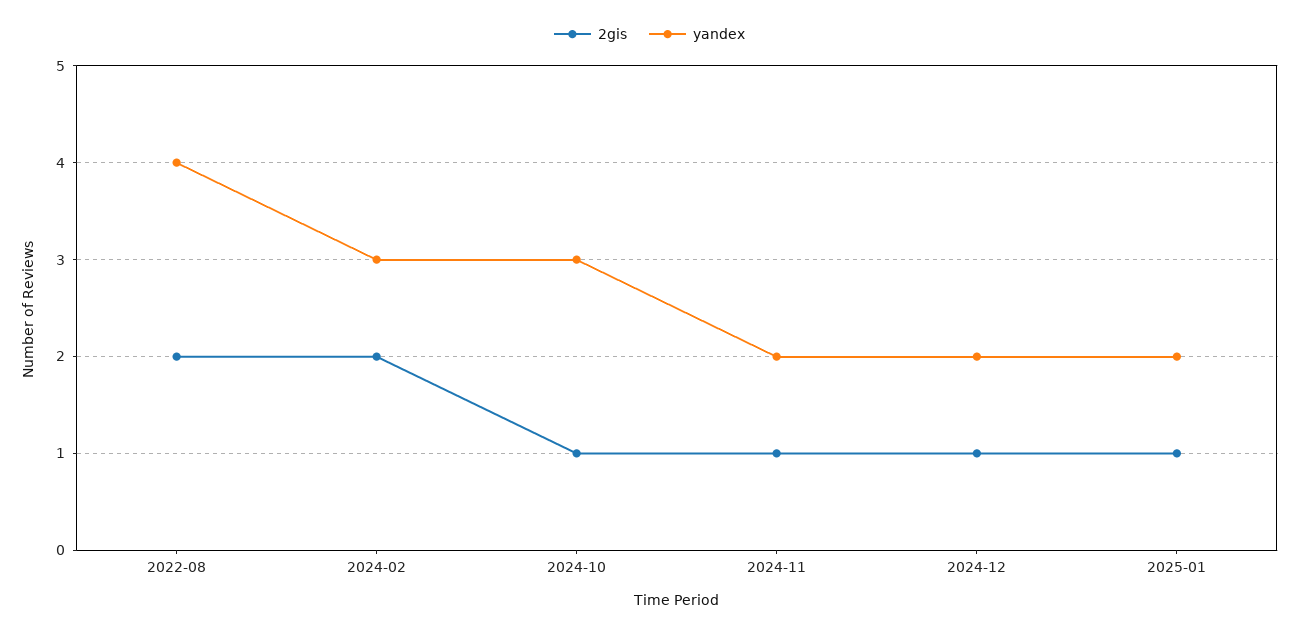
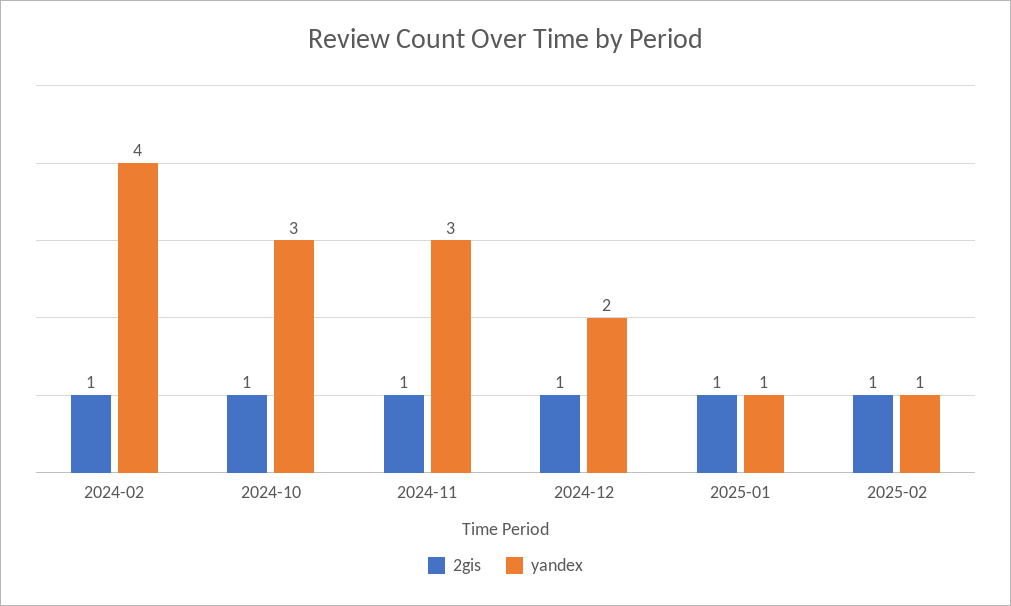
2gis, 2022-08: 2 -> none
yandex, 2022-08: 4 -> none
2gis, 2024-02: 2 -> 1
yandex, 2024-02: 3 -> 4
yandex, 2024-11: 2 -> 3
yandex, 2025-01: 2 -> 1
2gis, 2025-02: none -> 1
yandex, 2025-02: none -> 1

